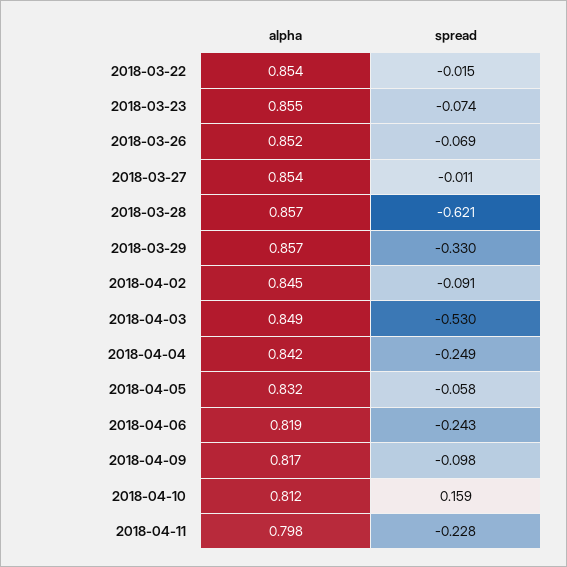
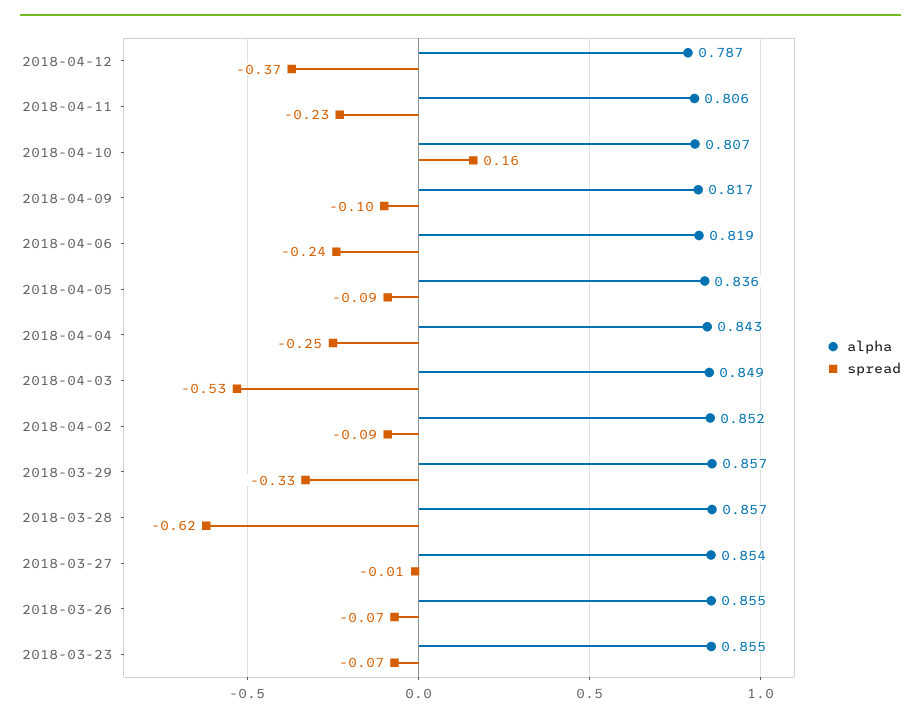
alpha, 2018-03-22: 0.854 -> none
spread, 2018-03-22: -0.015 -> none
alpha, 2018-03-26: 0.852 -> 0.855
alpha, 2018-04-02: 0.845 -> 0.852
alpha, 2018-04-04: 0.842 -> 0.843
alpha, 2018-04-05: 0.832 -> 0.836
spread, 2018-04-05: -0.058 -> -0.09
alpha, 2018-04-10: 0.812 -> 0.807
alpha, 2018-04-11: 0.798 -> 0.806
alpha, 2018-04-12: none -> 0.787
spread, 2018-04-12: none -> -0.37

